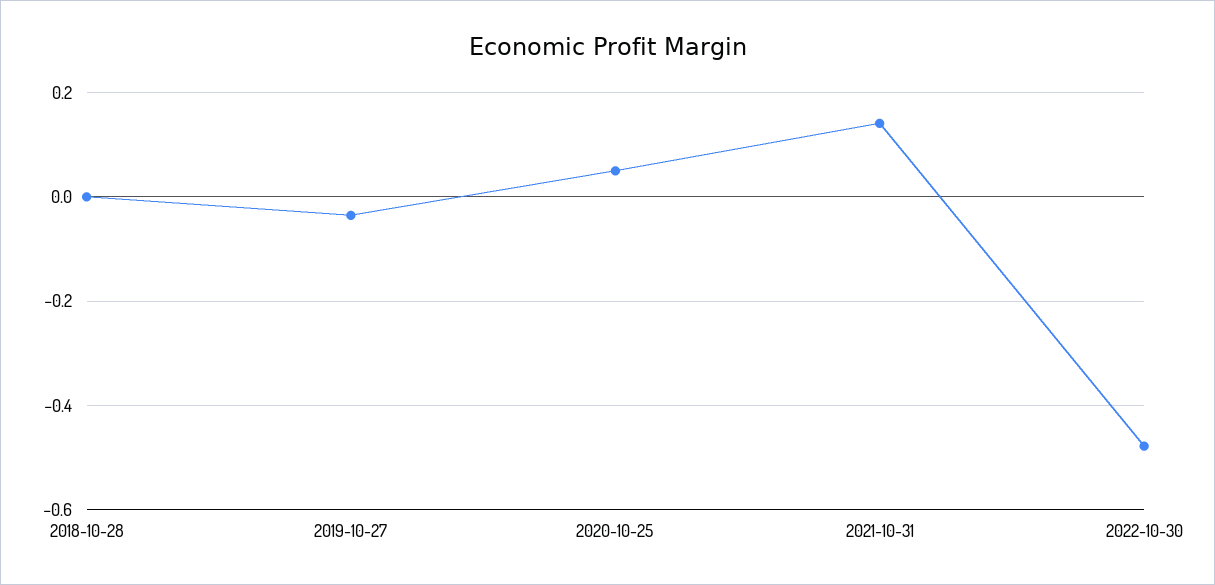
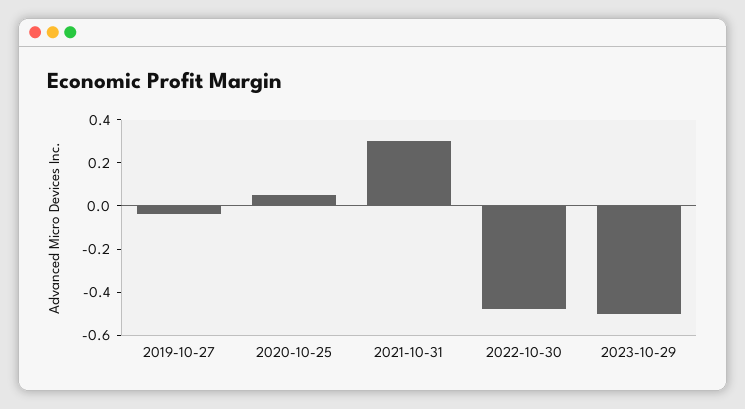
2018-10-28: 0 -> none
2021-10-31: 0.14 -> 0.3
2023-10-29: none -> -0.5

